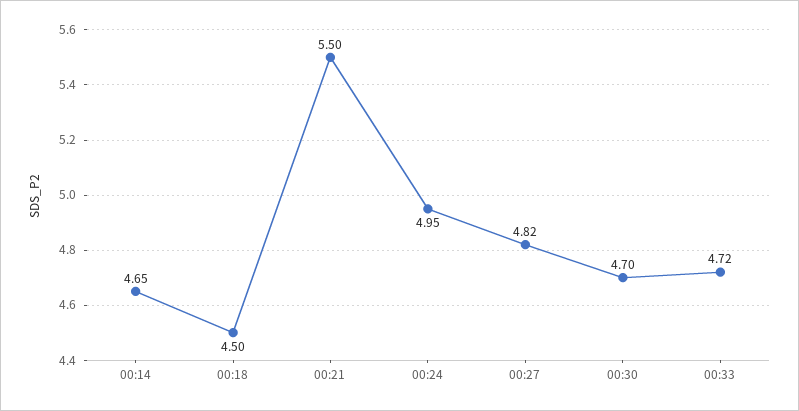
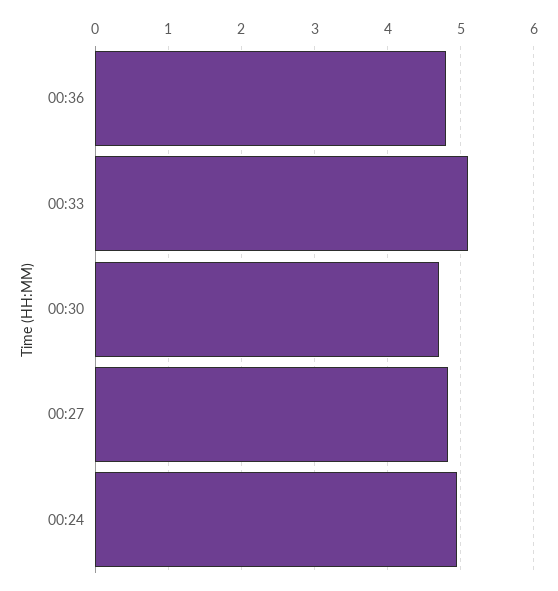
00:14: 4.65 -> none
00:18: 4.5 -> none
00:21: 5.5 -> none
00:33: 4.72 -> 5.1
00:36: none -> 4.8

